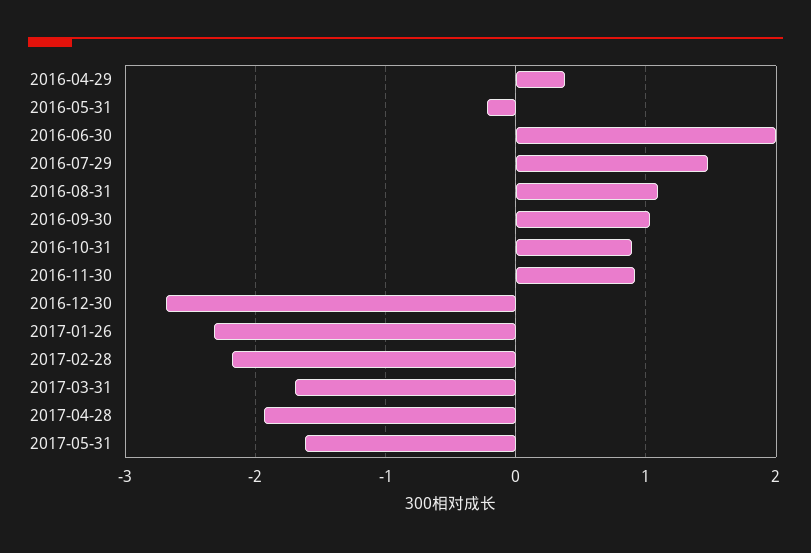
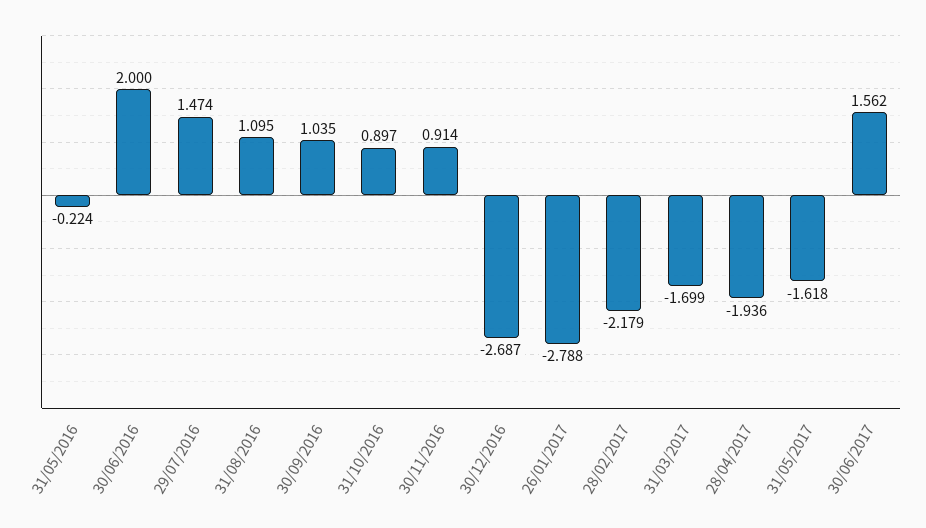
2016-04-29: 0.4 -> none
2017-01-26: -2.3 -> -2.788
30/06/2017: none -> 1.562

